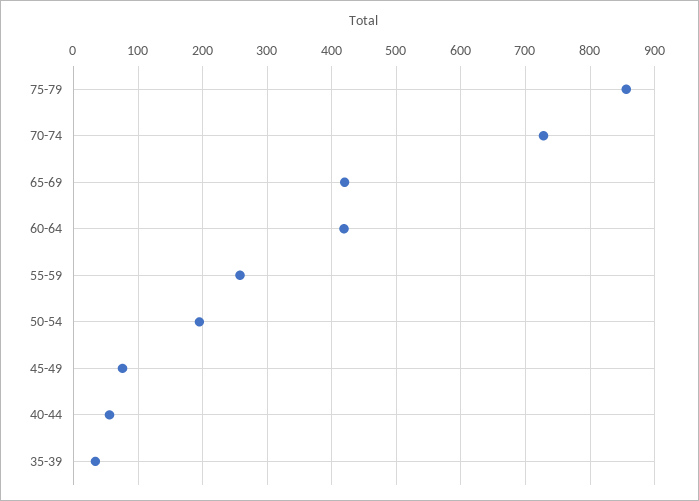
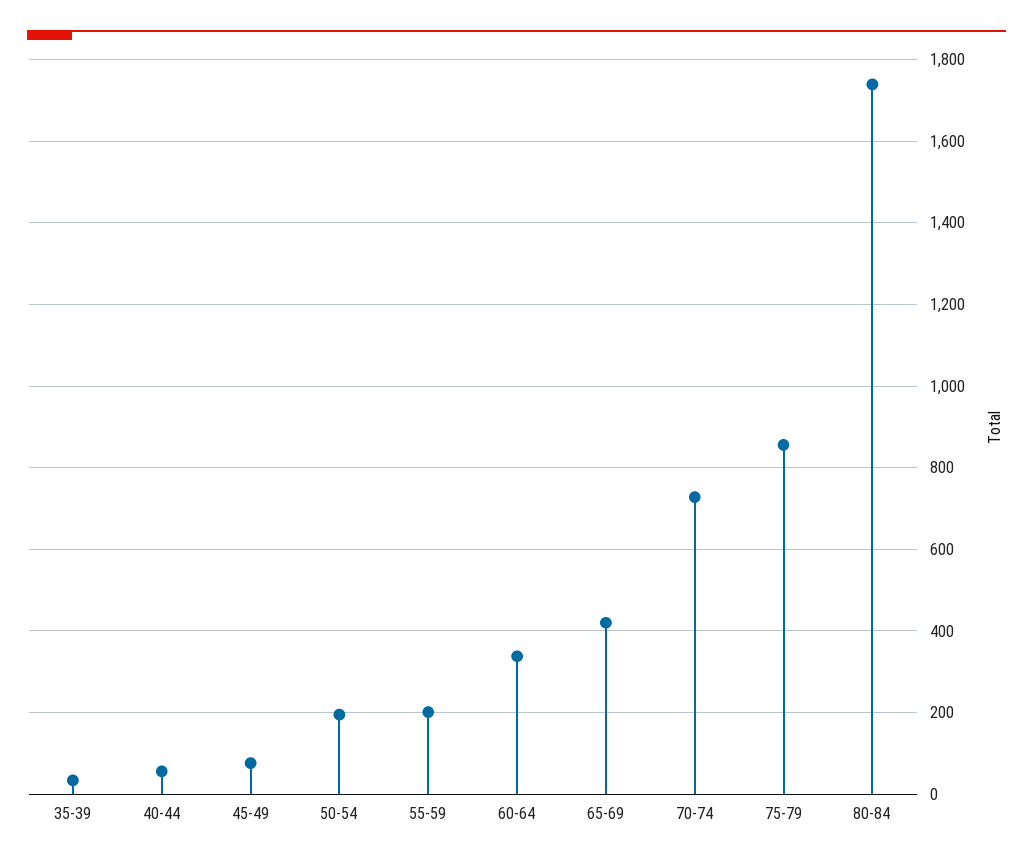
60-64: 420 -> 340
55-59: 260 -> 200
80-84: none -> 1740

